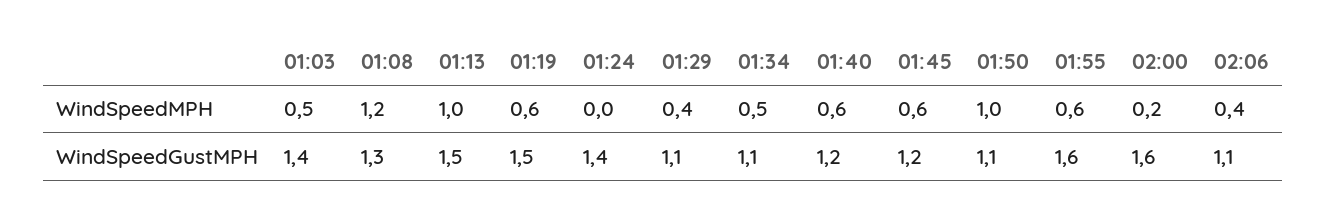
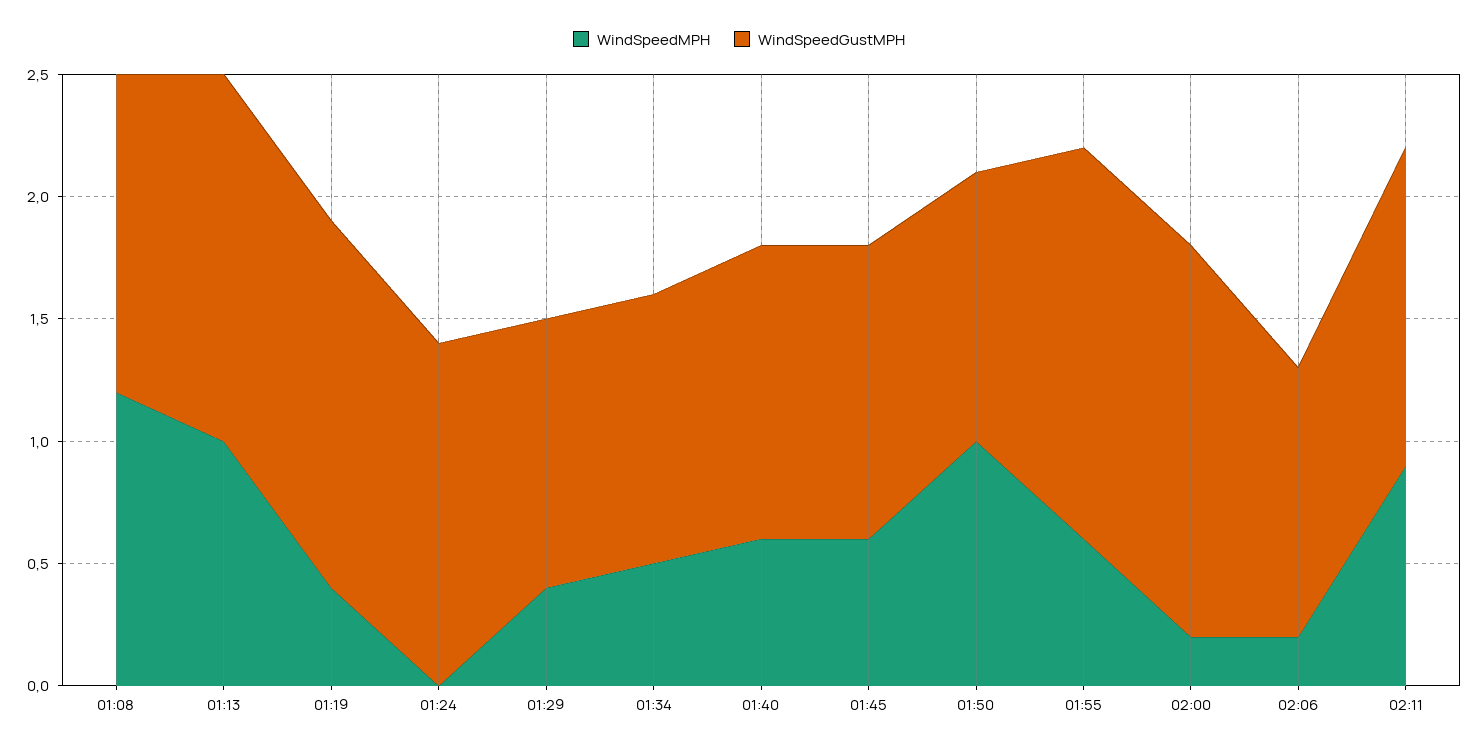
WindSpeedMPH, 01:03: 0.5 -> none
WindSpeedMPH, 01:19: 0.6 -> 0.4
WindSpeedMPH, 02:06: 0.4 -> 0.2
WindSpeedGustMPH, 01:03: 1.4 -> none
WindSpeedMPH, 02:11: none -> 0.9
WindSpeedGustMPH, 02:11: none -> 1.3

